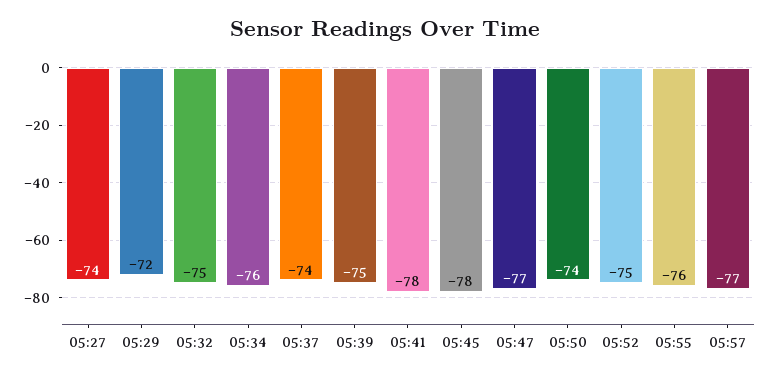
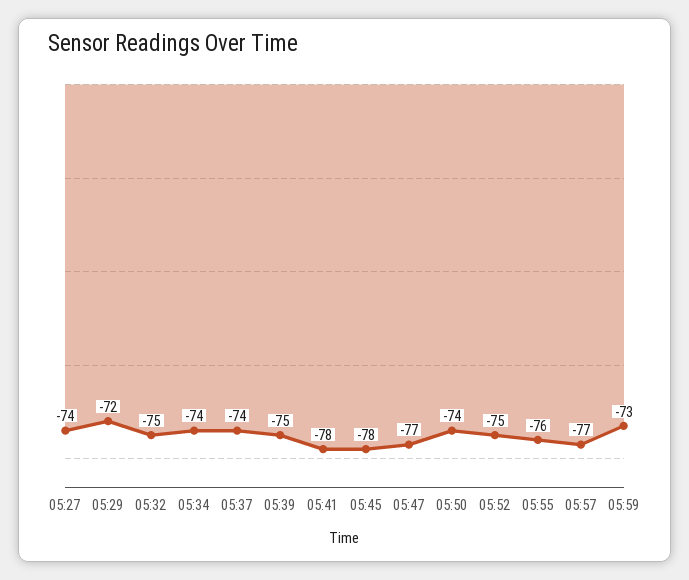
05:34: -76 -> -74
05:59: none -> -73

